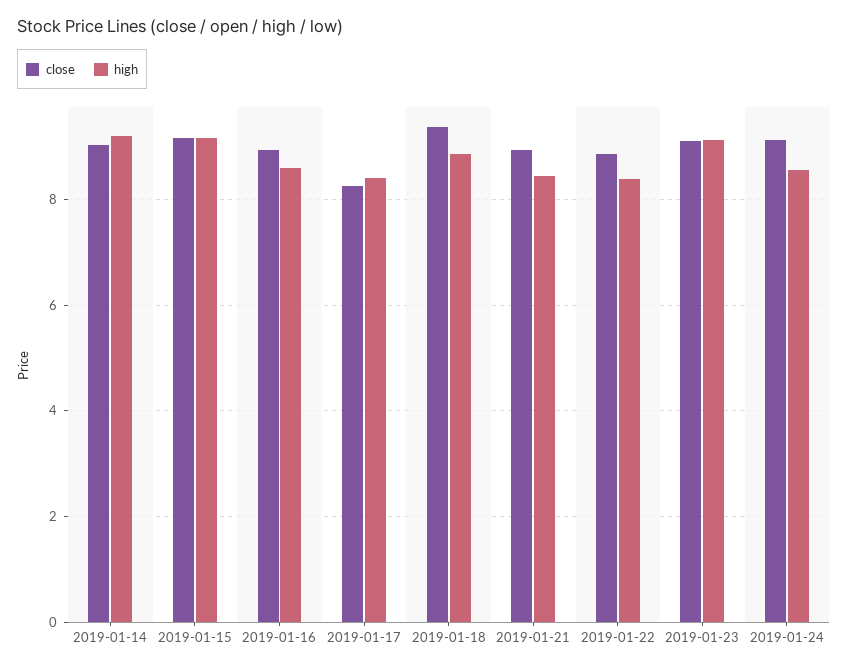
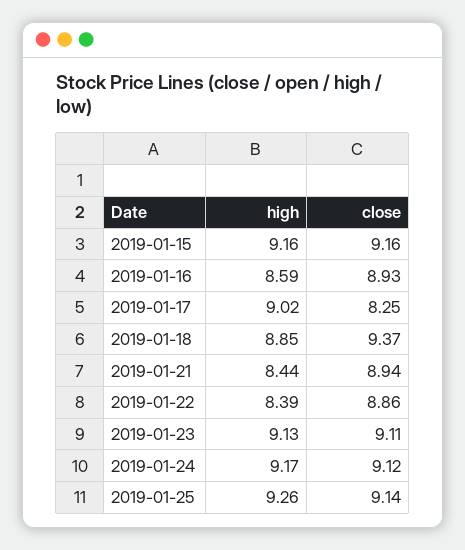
close, 2019-01-14: 9 -> none
high, 2019-01-14: 9.2 -> none
high, 2019-01-17: 8.4 -> 9.02
high, 2019-01-24: 8.6 -> 9.17
high, 2019-01-25: none -> 9.26
close, 2019-01-25: none -> 9.14

